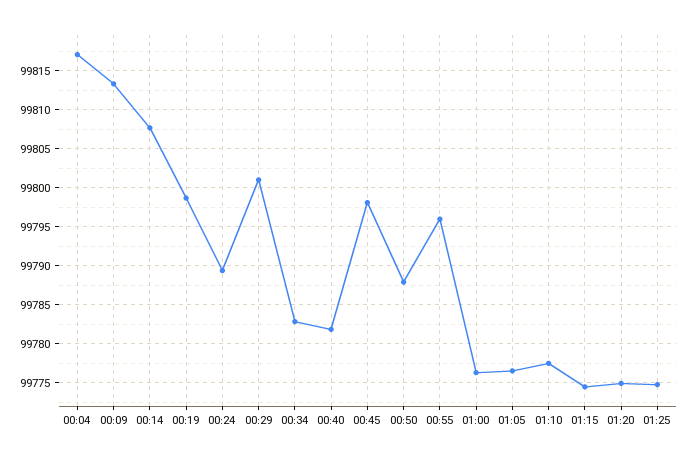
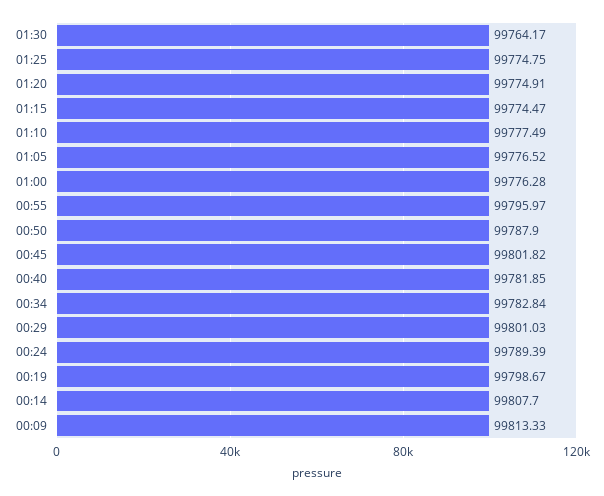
00:04: 99817 -> none
00:45: 99798 -> 99801.82
01:30: none -> 99764.17

